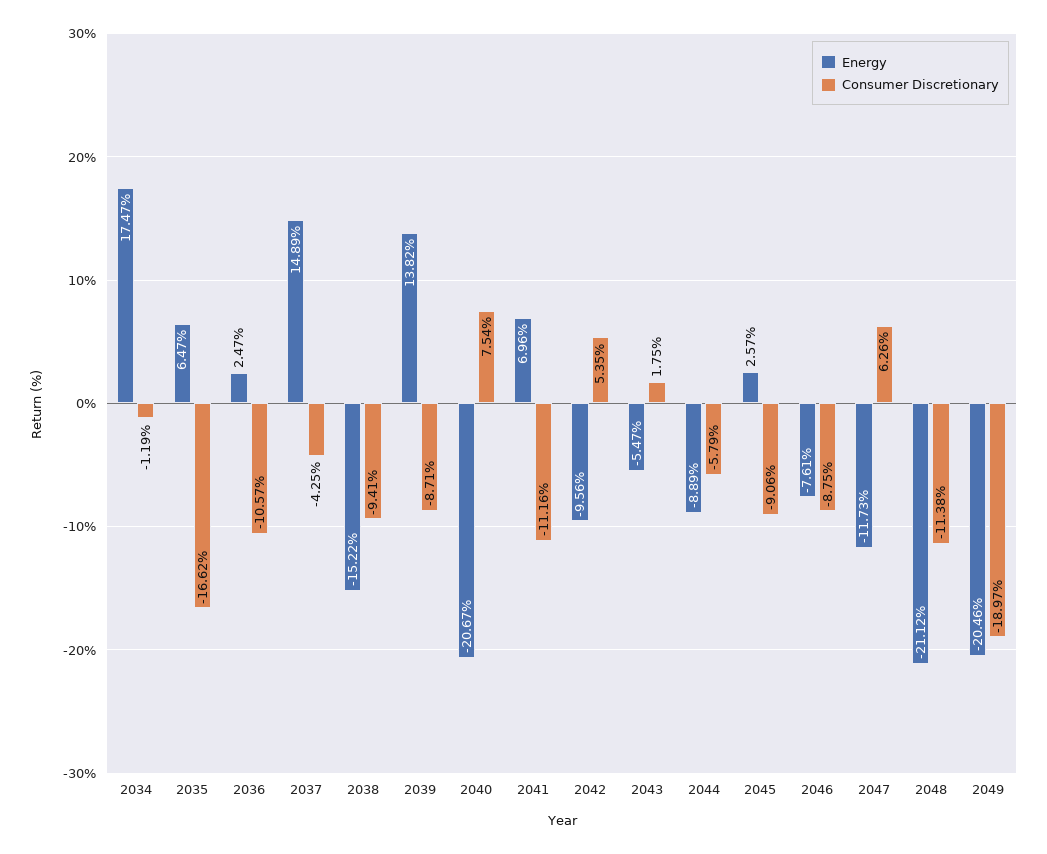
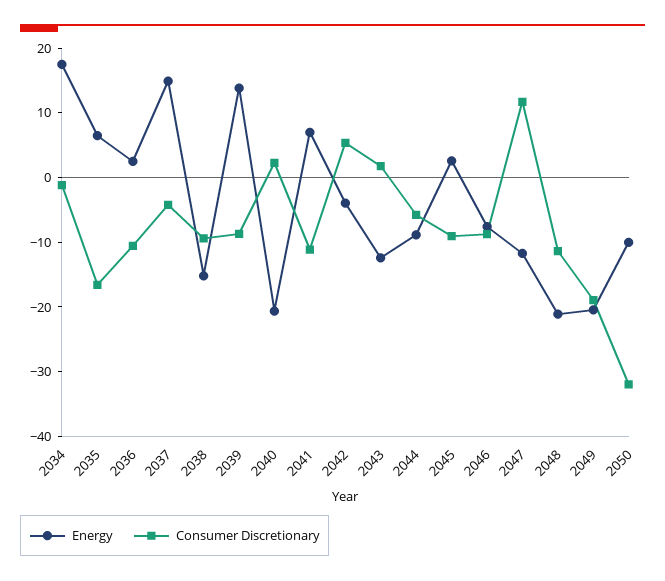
Consumer Discretionary, 2040: 7.54 -> 2
Energy, 2042: -9.56 -> -4
Energy, 2043: -5.47 -> -12
Consumer Discretionary, 2047: 6.26 -> 12
Energy, 2050: none -> -10
Consumer Discretionary, 2050: none -> -32

